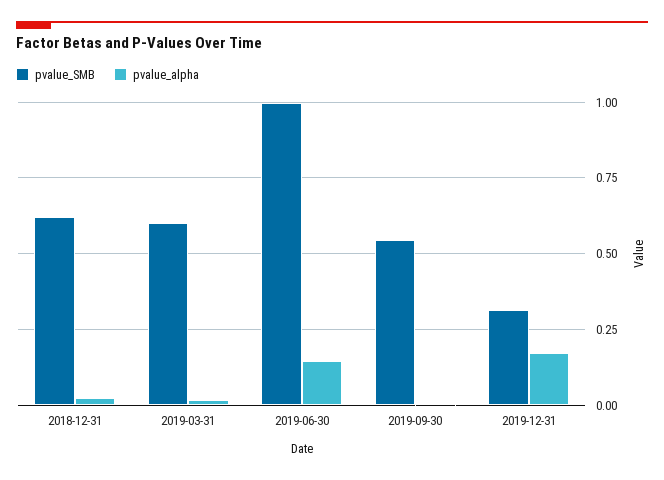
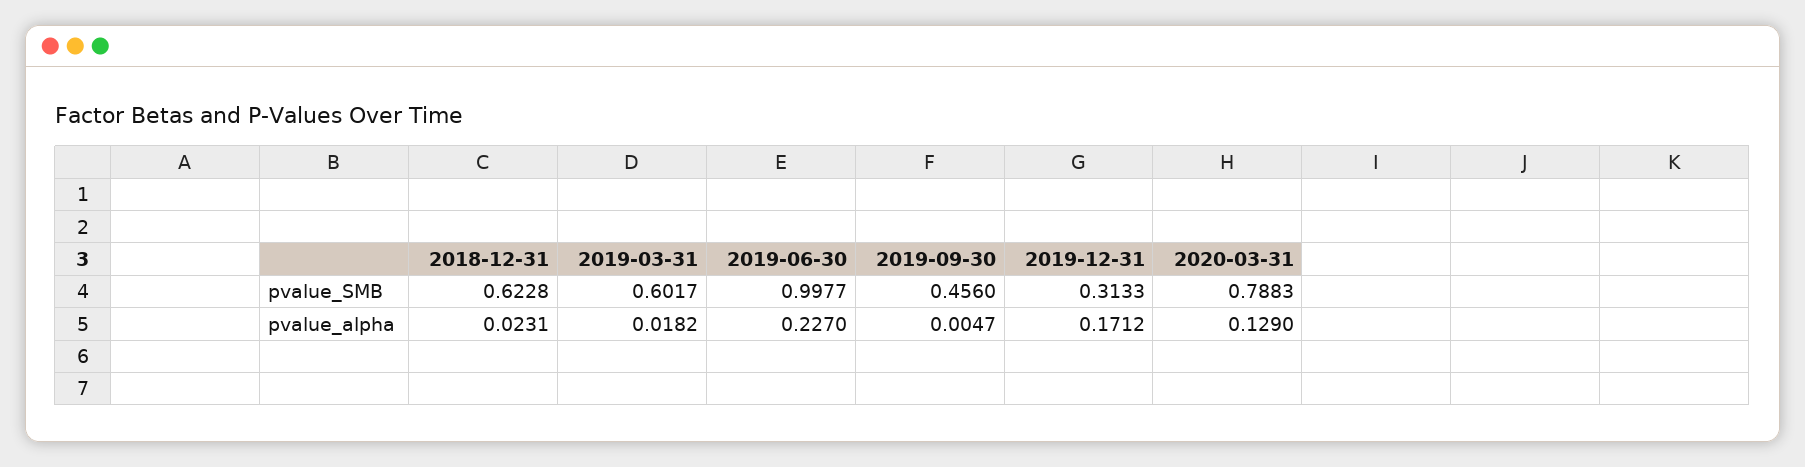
pvalue_alpha, 2019-06-30: 0.15 -> 0.227
pvalue_SMB, 2019-09-30: 0.55 -> 0.456
pvalue_SMB, 2020-03-31: none -> 0.7883
pvalue_alpha, 2020-03-31: none -> 0.129

